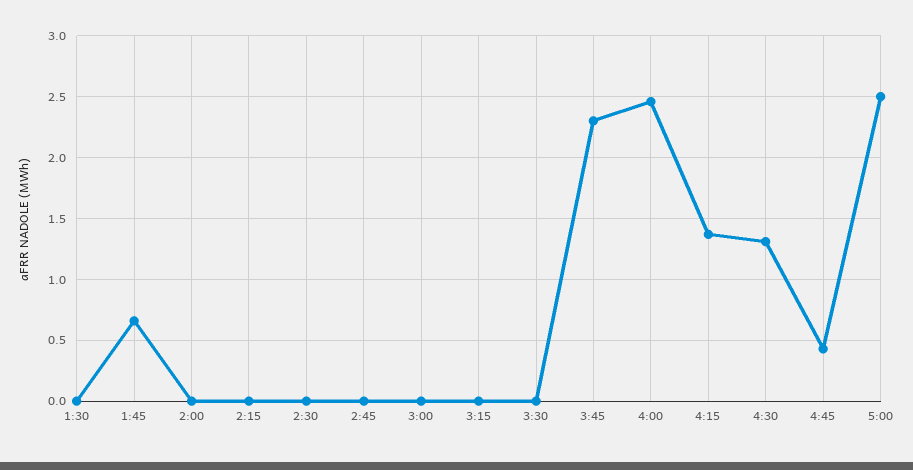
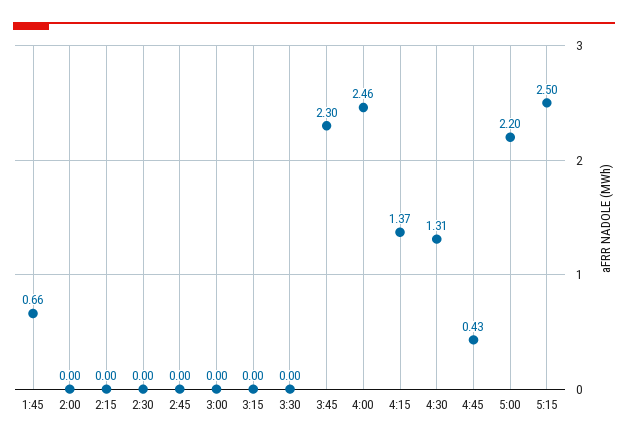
1:30: 0 -> none
5:00: 2.5 -> 2.2
5:15: none -> 2.5

